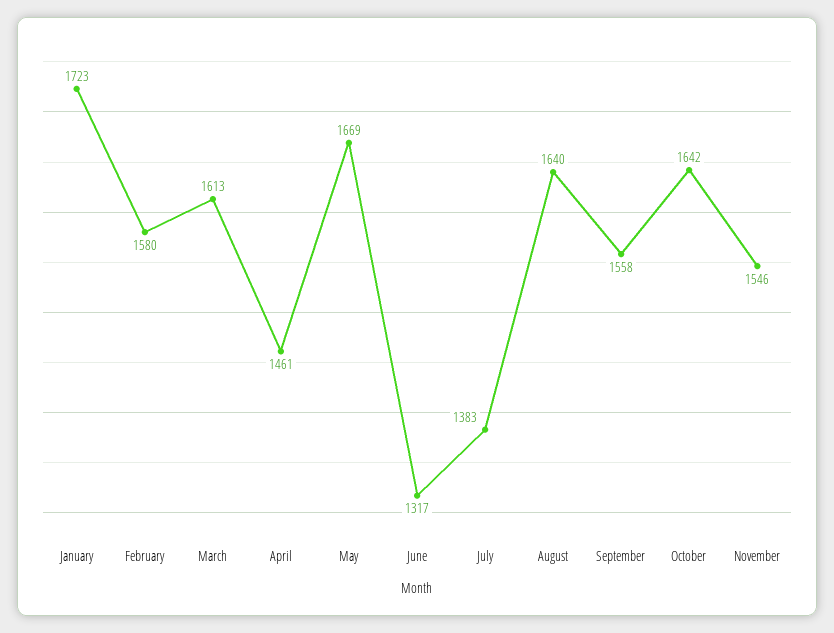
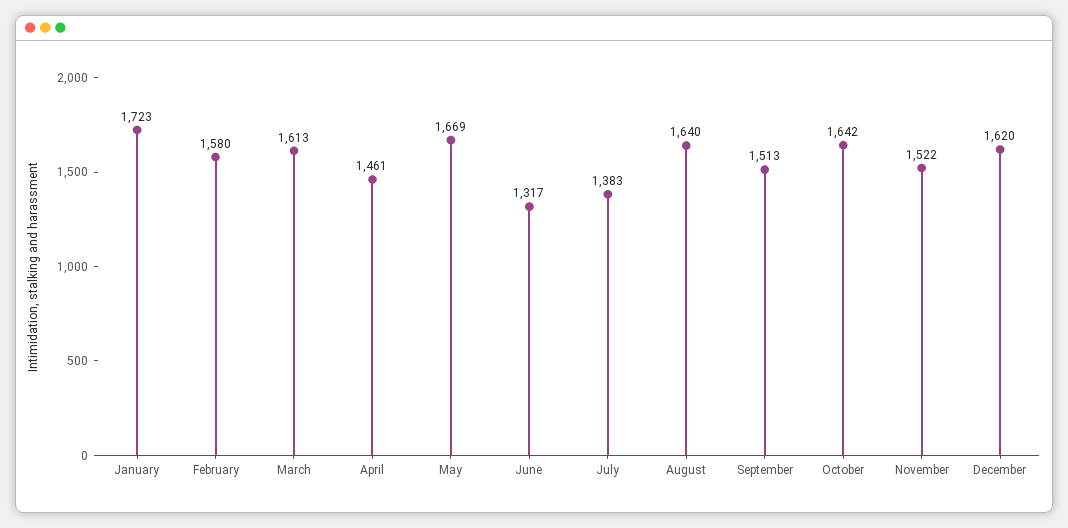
September: 1558 -> 1513
November: 1546 -> 1522
December: none -> 1620

